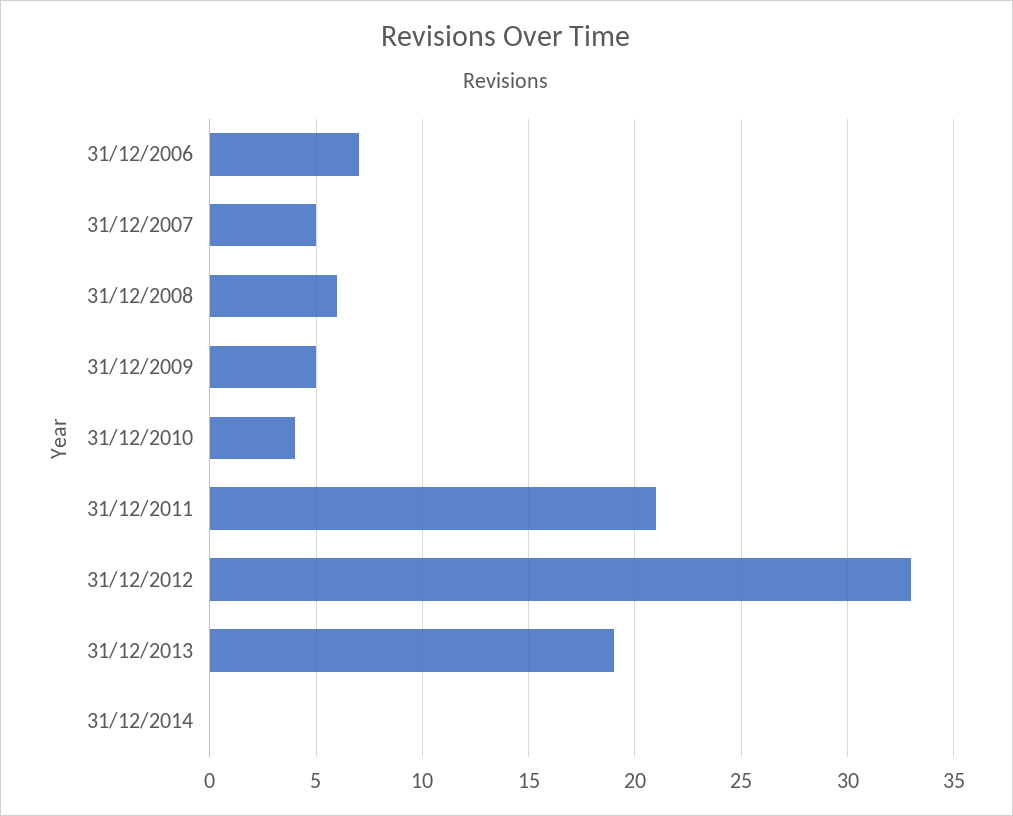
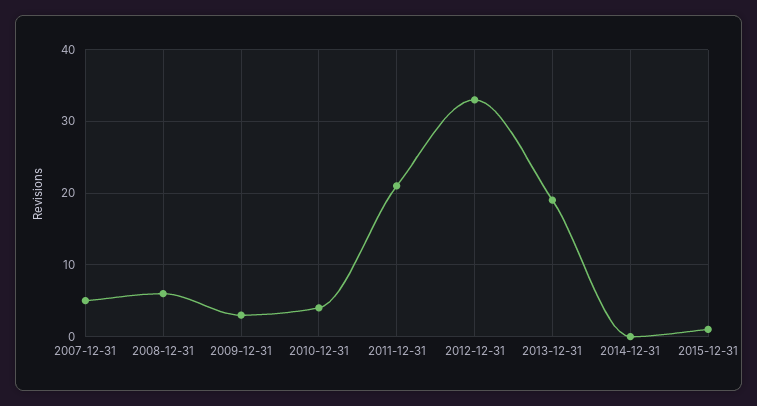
31/12/2006: 7 -> none
31/12/2009: 5 -> 3
2015-12-31: none -> 1

